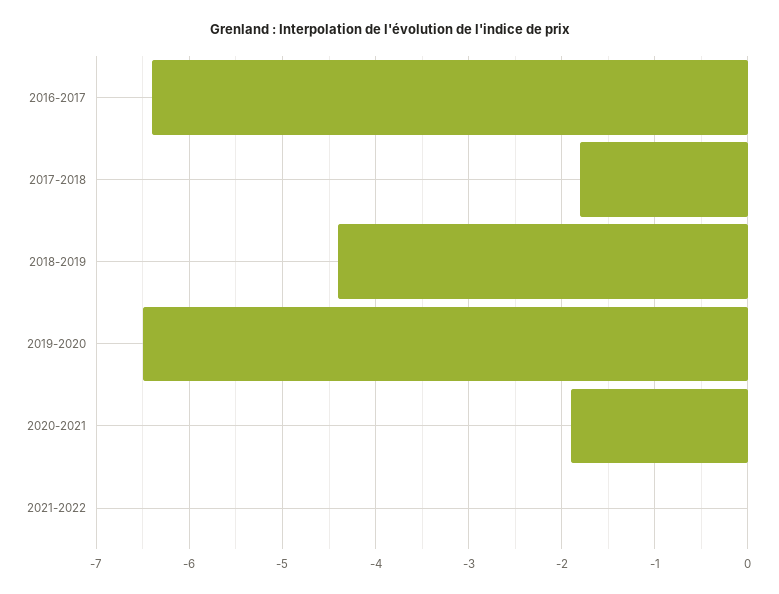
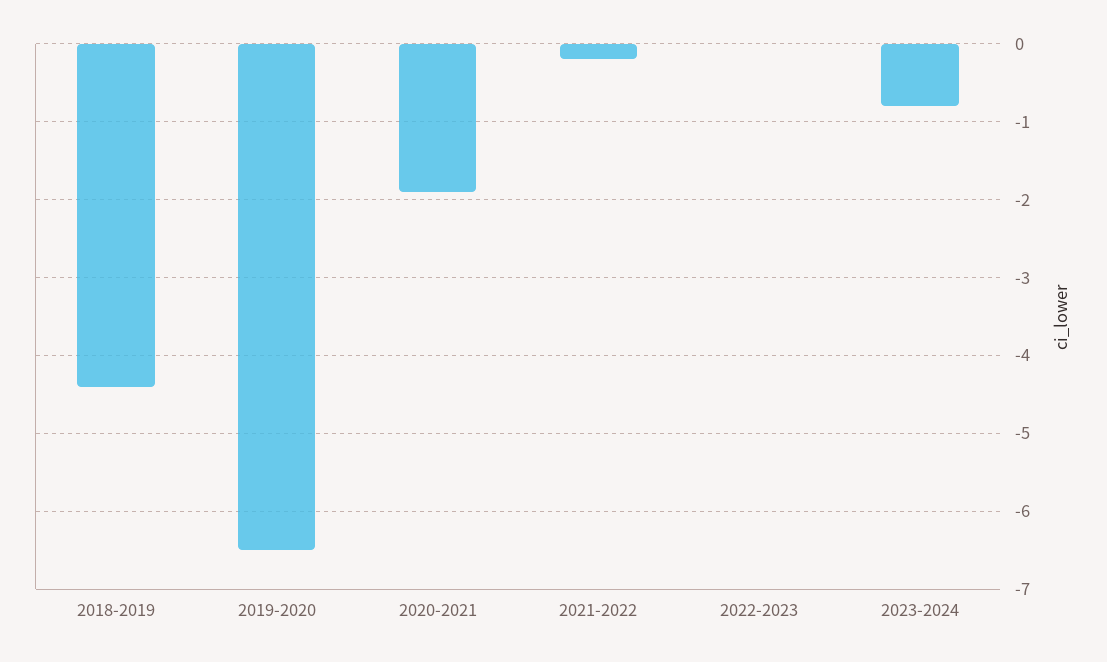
2016-2017: -6.4 -> none
2017-2018: -1.8 -> none
2021-2022: 0 -> -0.2
2022-2023: none -> 0
2023-2024: none -> -0.8

